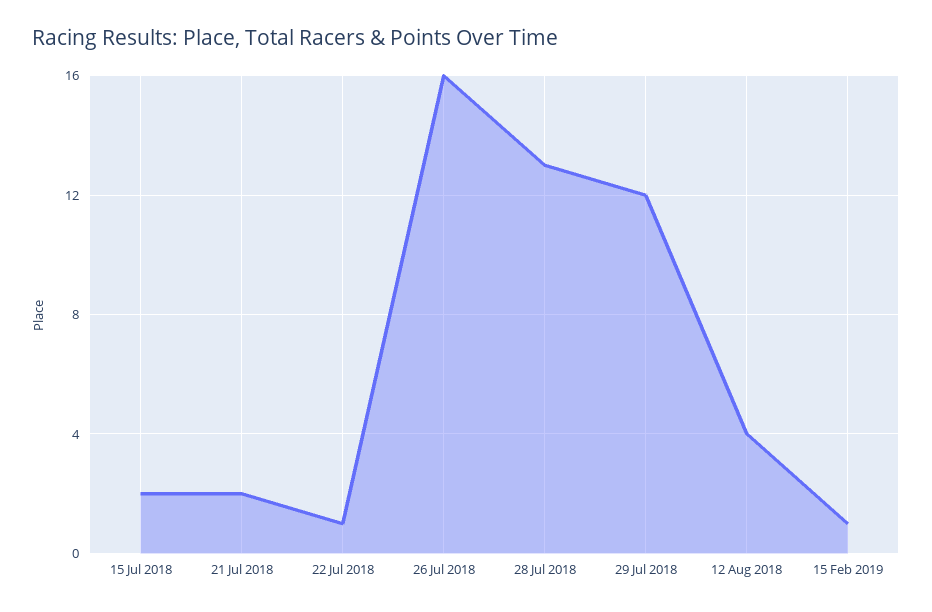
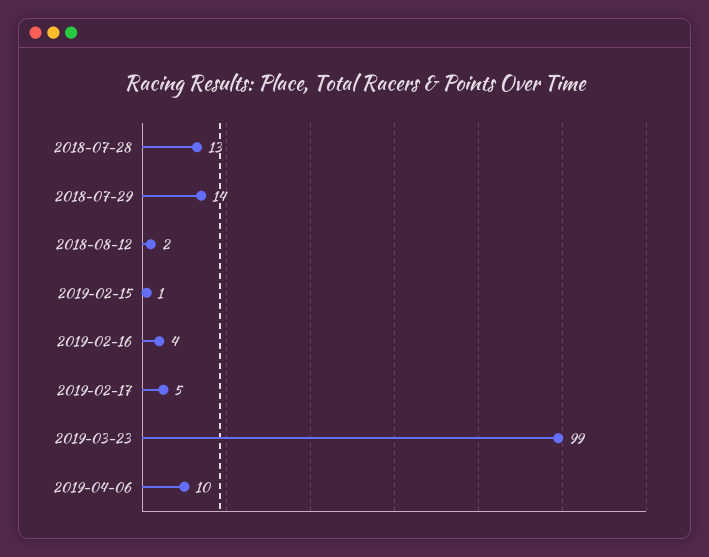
15 Jul 2018: 2 -> none
21 Jul 2018: 2 -> none
22 Jul 2018: 1 -> none
26 Jul 2018: 16 -> none
29 Jul 2018: 12 -> 14
12 Aug 2018: 4 -> 2
2019-02-16: none -> 4
2019-02-17: none -> 5
2019-03-23: none -> 99
2019-04-06: none -> 10

